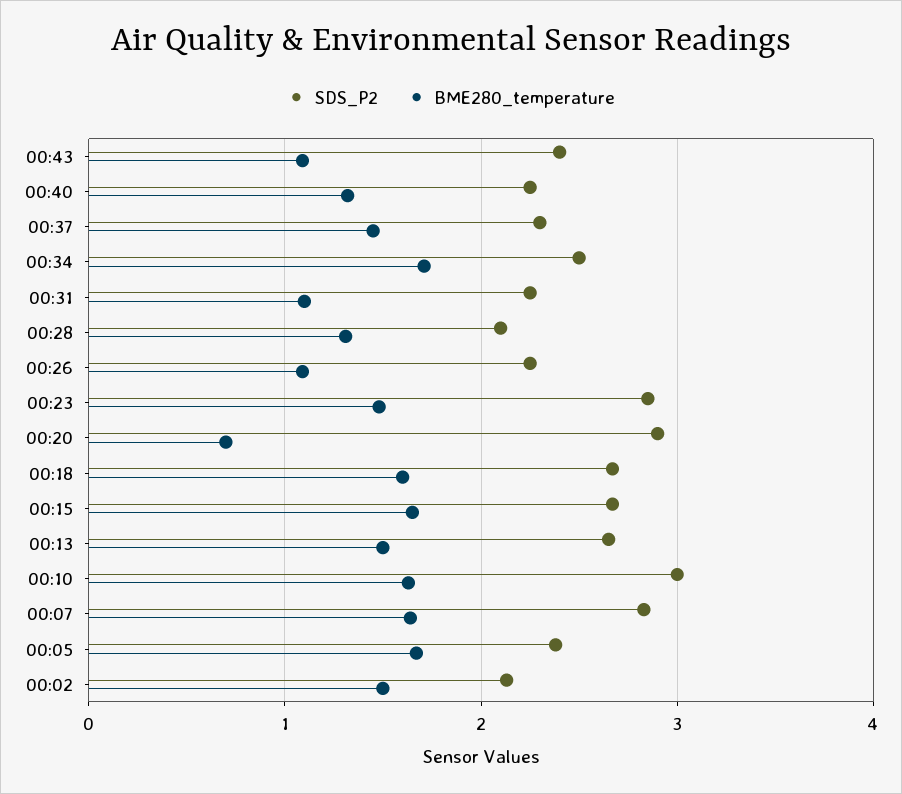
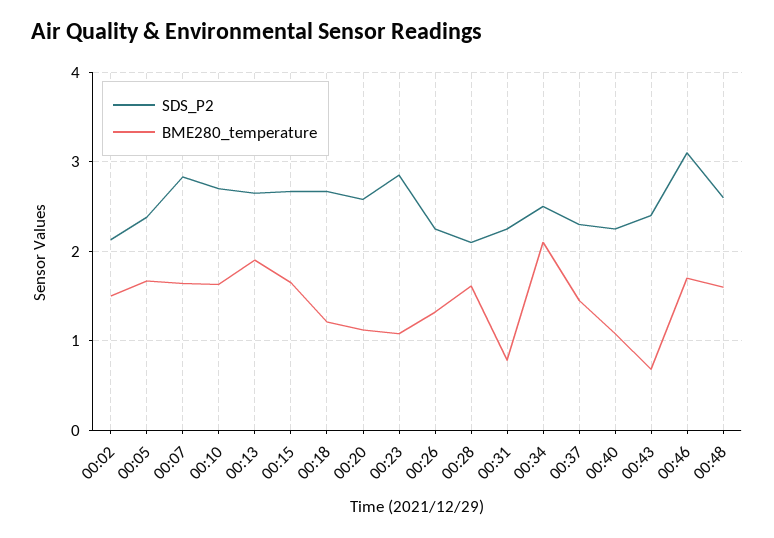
BME280_temperature, 00:43: 1.1 -> 0.7
BME280_temperature, 00:40: 1.3 -> 1.1
BME280_temperature, 00:34: 1.7 -> 2.1
BME280_temperature, 00:31: 1.1 -> 0.8
BME280_temperature, 00:28: 1.3 -> 1.6
BME280_temperature, 00:26: 1.1 -> 1.3
BME280_temperature, 00:23: 1.5 -> 1.1
SDS_P2, 00:20: 2.9 -> 2.6
BME280_temperature, 00:20: 0.7 -> 1.1
BME280_temperature, 00:18: 1.6 -> 1.2
BME280_temperature, 00:13: 1.5 -> 1.9
SDS_P2, 00:10: 3 -> 2.7
SDS_P2, 00:46: none -> 3.1
BME280_temperature, 00:46: none -> 1.7
SDS_P2, 00:48: none -> 2.6
BME280_temperature, 00:48: none -> 1.6

